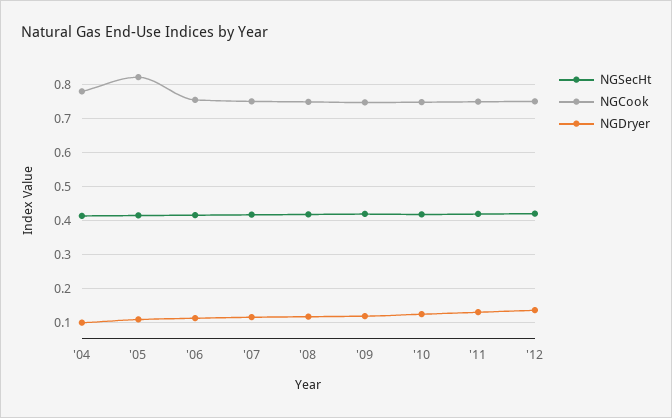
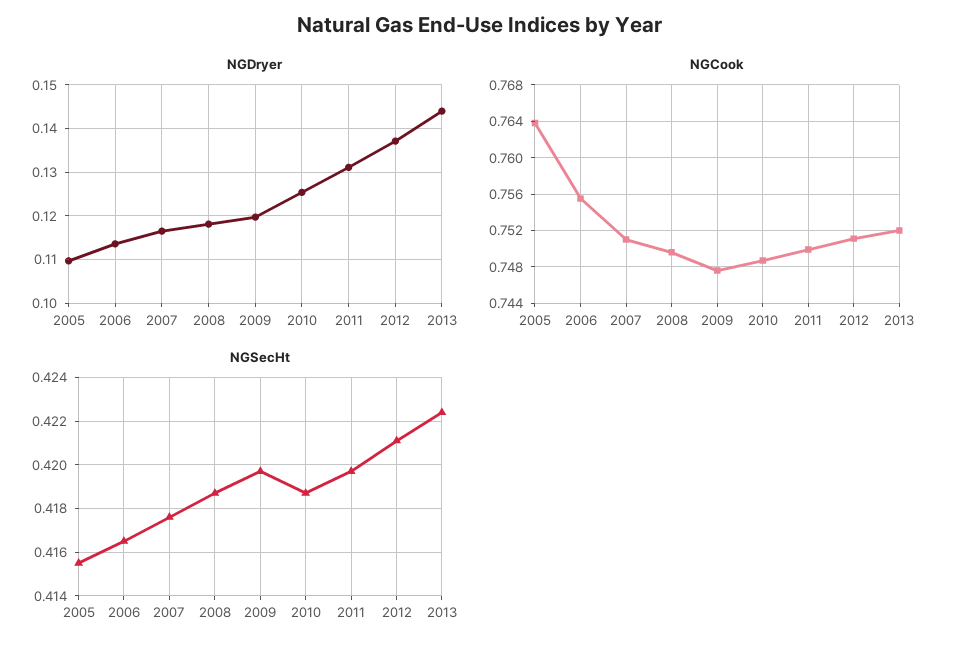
NGSecHt, '04: 0.42 -> none
NGCook, '04: 0.78 -> none
NGDryer, '04: 0.1 -> none
NGCook, '05: 0.82 -> 0.764
NGDryer, 2013: none -> 0.144
NGCook, 2013: none -> 0.752
NGSecHt, 2013: none -> 0.4225

